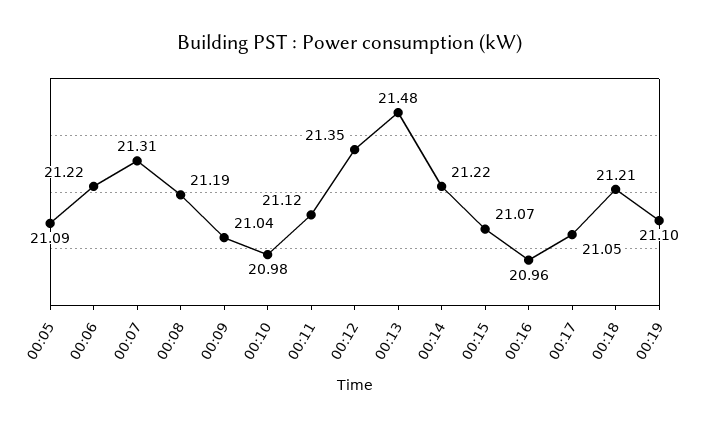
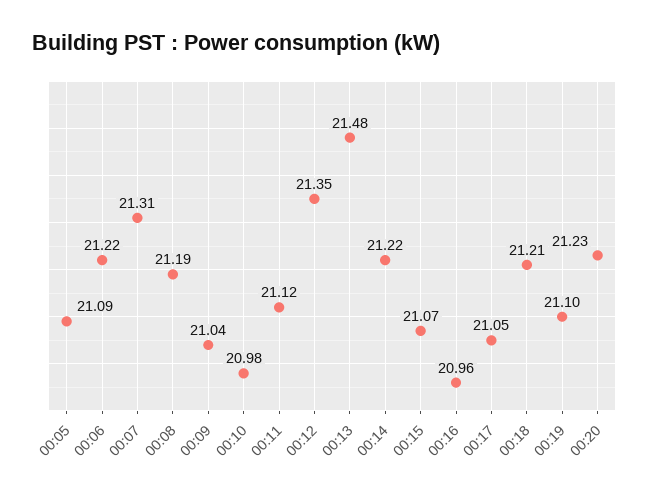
00:20: none -> 21.23

